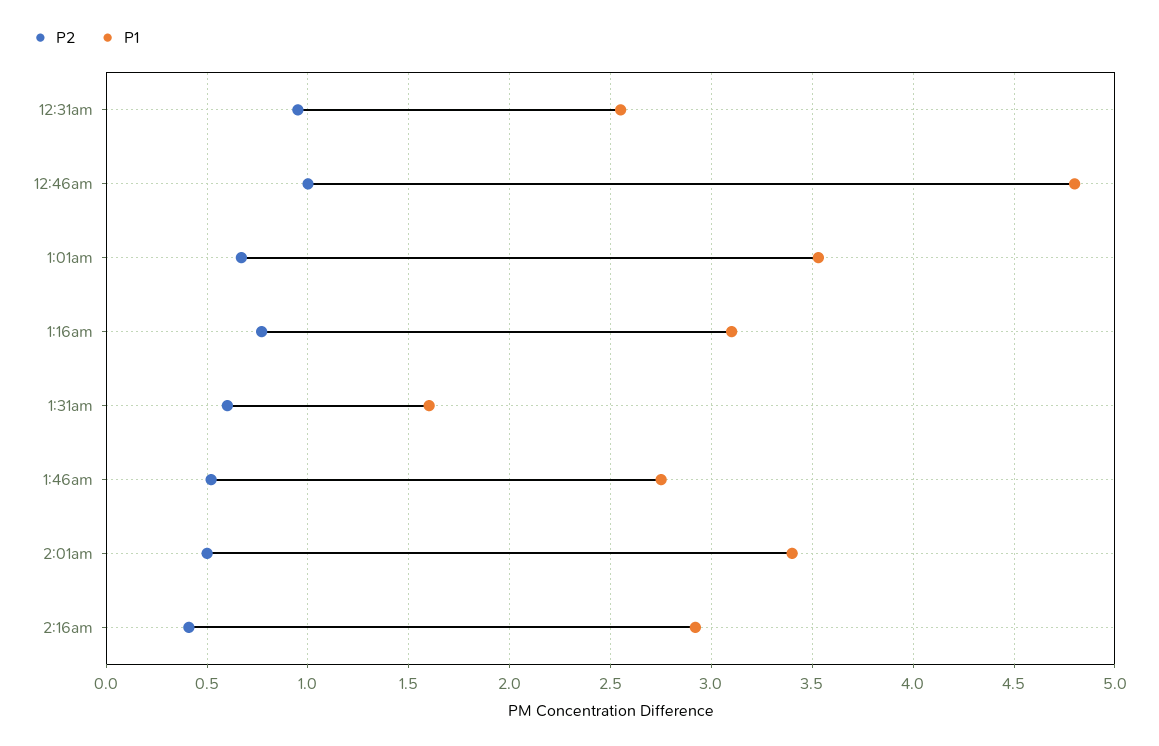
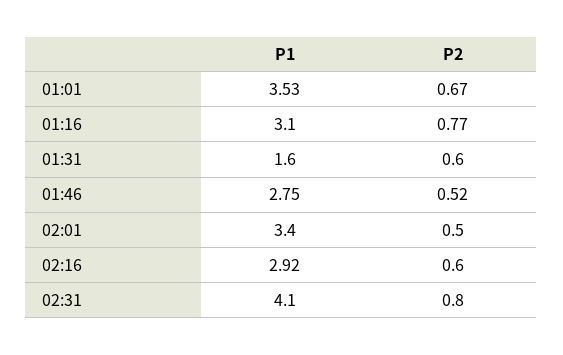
P2, 12:31am: 0.95 -> none
P1, 12:31am: 2.55 -> none
P2, 12:46am: 1 -> none
P1, 12:46am: 4.8 -> none
P2, 2:16am: 0.4 -> 0.6
P1, 02:31: none -> 4.1
P2, 02:31: none -> 0.8

